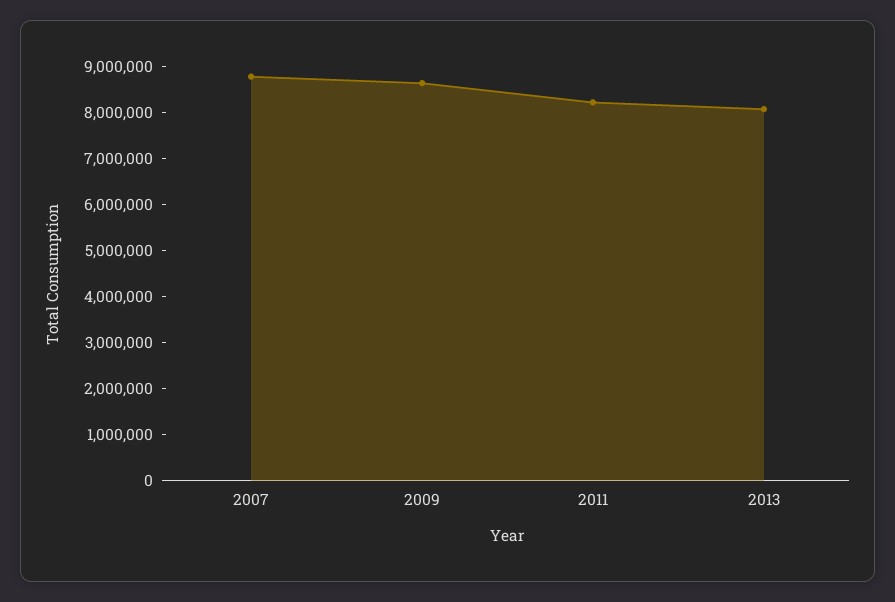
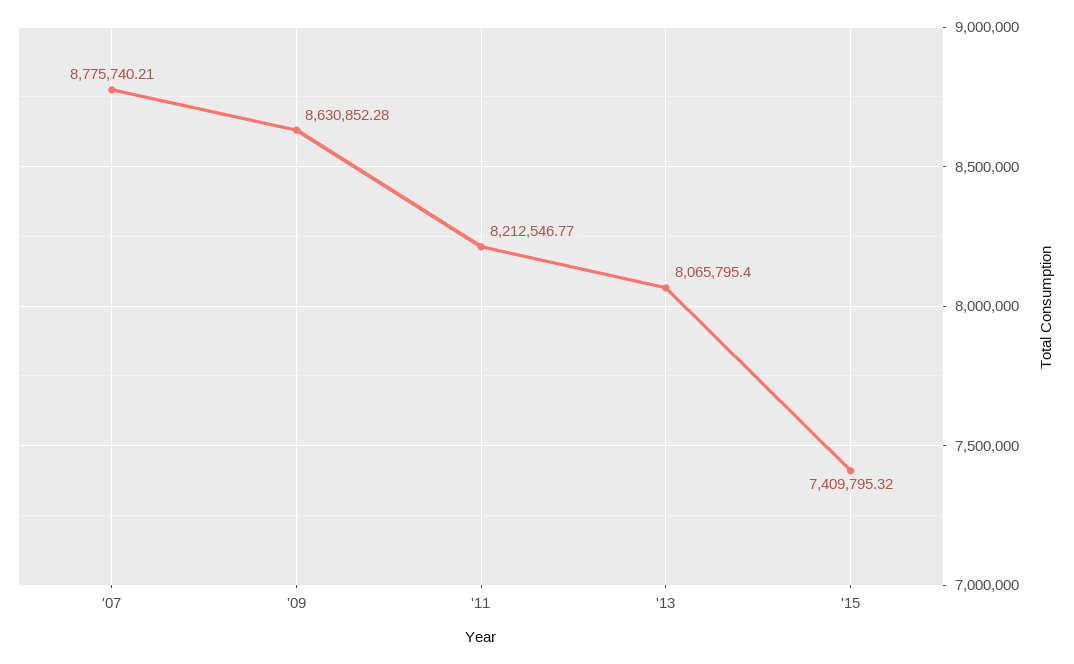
'15: none -> 7409795.32

